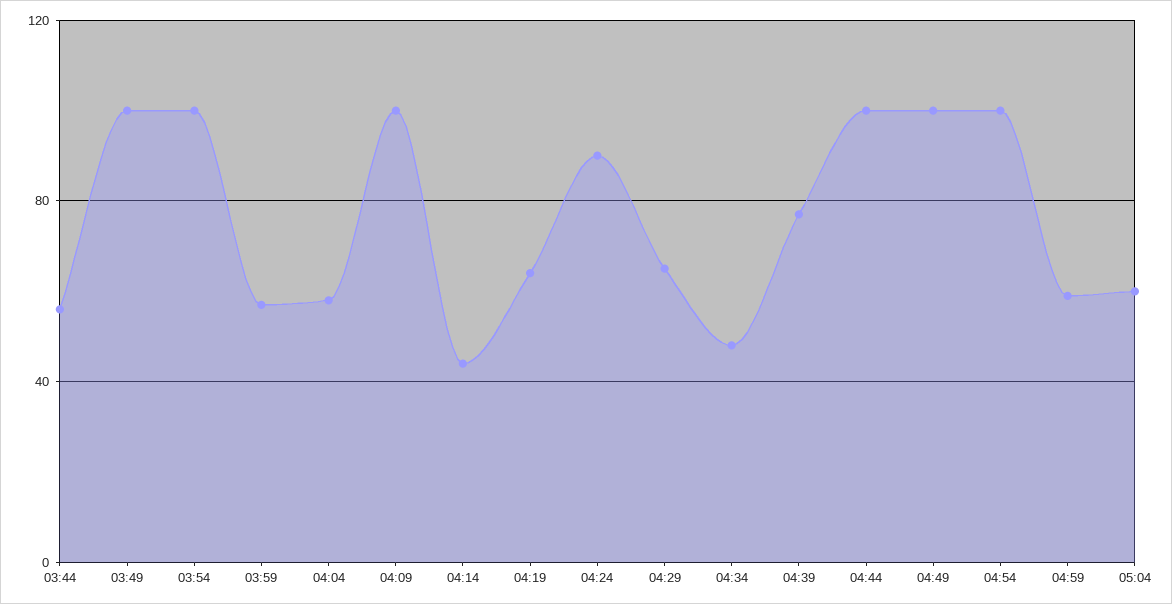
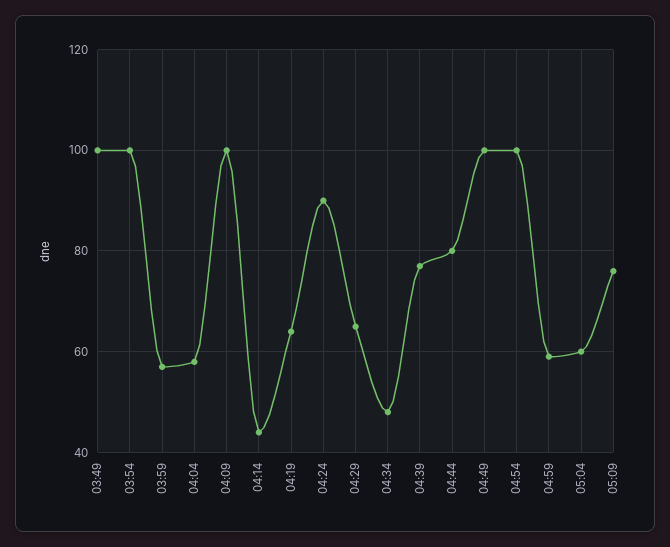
03:44: 55 -> none
04:44: 100 -> 80
05:09: none -> 75

